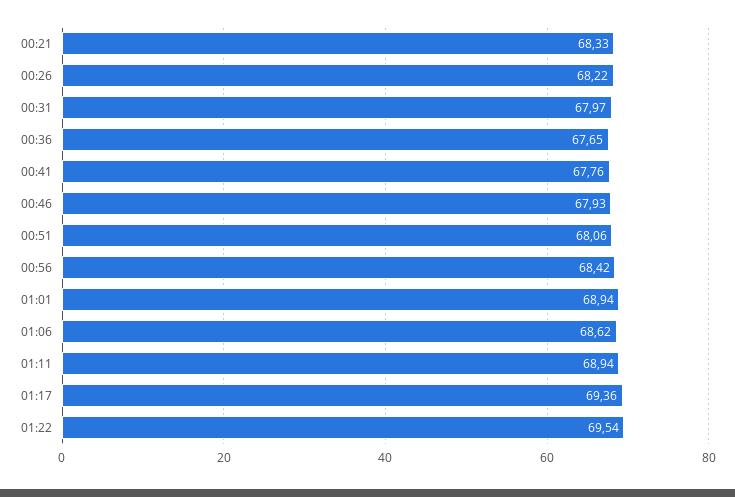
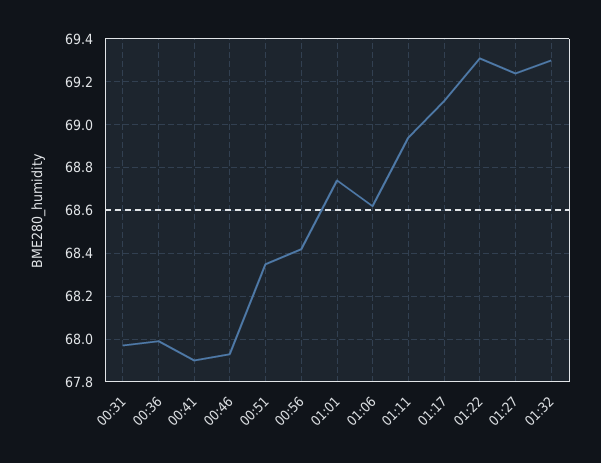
00:21: 68.33 -> none
00:26: 68.22 -> none
00:36: 67.65 -> 68
00:41: 67.76 -> 67.9
00:51: 68.06 -> 68.35
01:01: 68.94 -> 68.75
01:17: 69.36 -> 69.1
01:22: 69.54 -> 69.3
01:27: none -> 69.25
01:32: none -> 69.3

